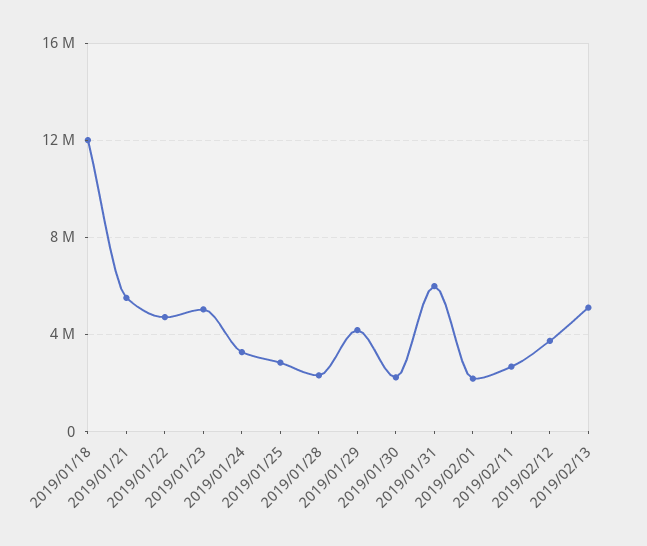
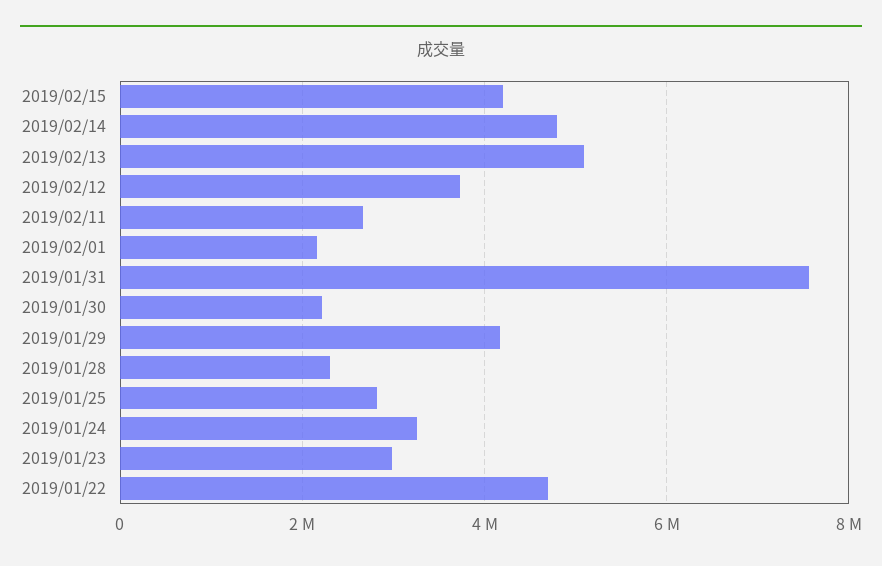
2019/01/18: 12000000 -> none
2019/01/21: 5500000 -> none
2019/01/23: 5000000 -> 3000000
2019/01/31: 6000000 -> 7600000
2019/02/15: none -> 4200000
2019/02/14: none -> 4800000

